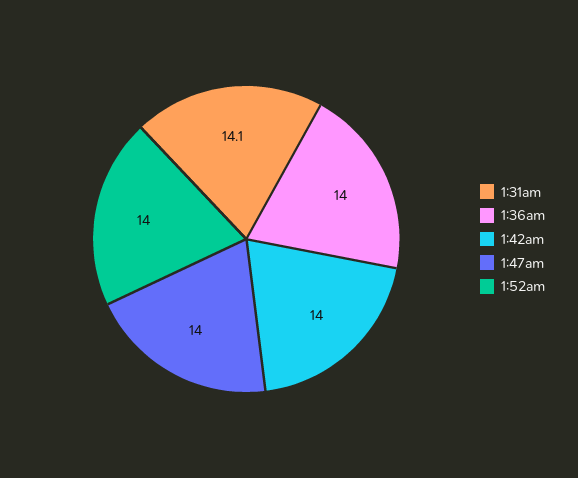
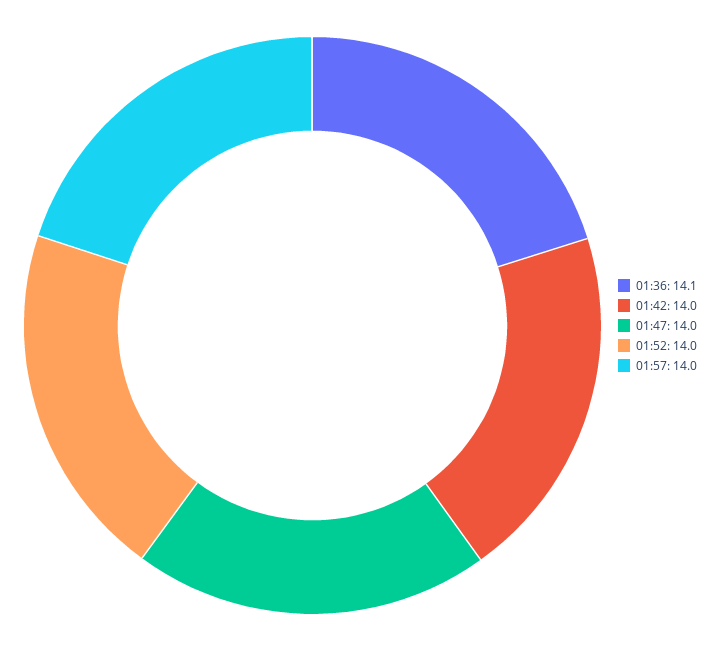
1:31am: 14.1 -> none
1:36am: 14 -> 14.1
01:57: none -> 14

